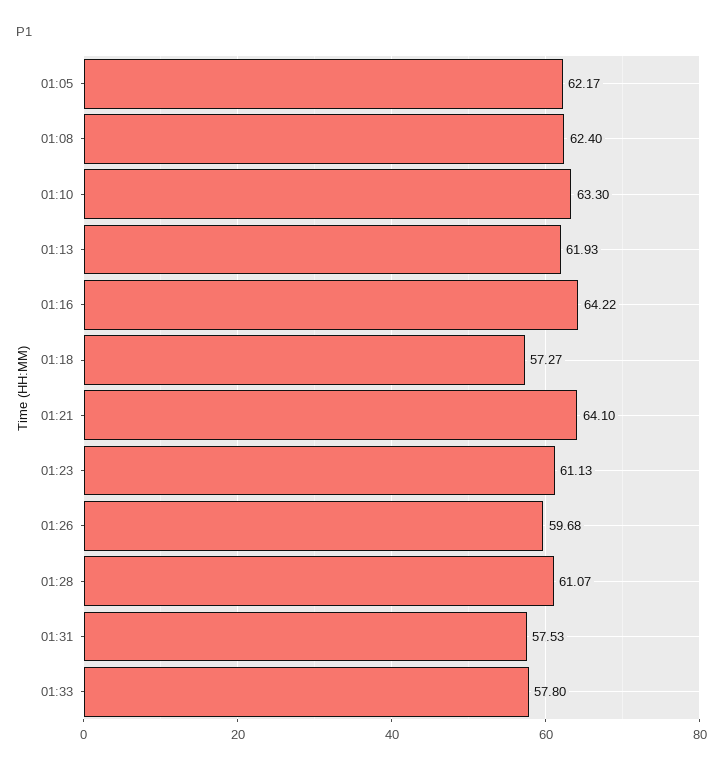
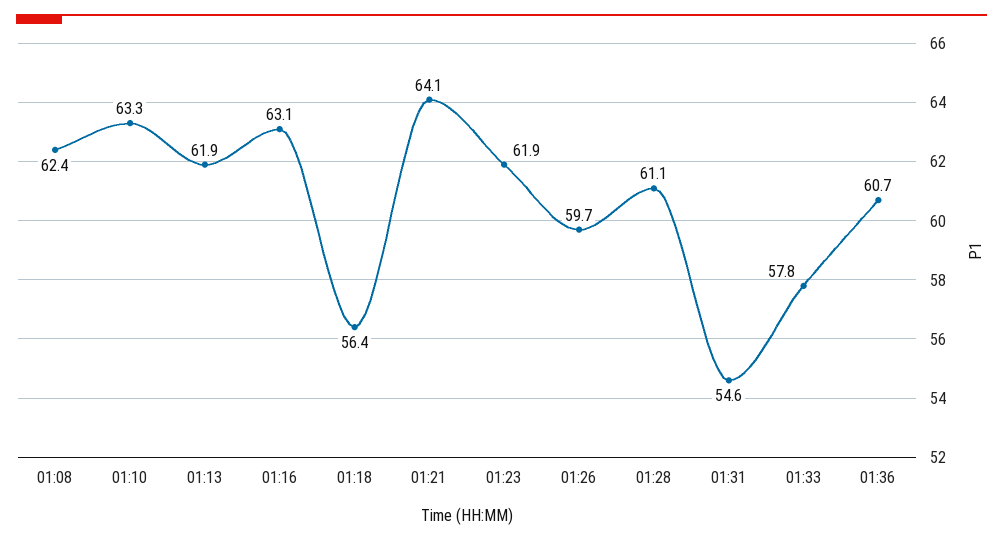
01:05: 62.17 -> none
01:16: 64.22 -> 63.1
01:18: 57.27 -> 56.4
01:23: 61.13 -> 61.9
01:31: 57.53 -> 54.6
01:36: none -> 60.7

